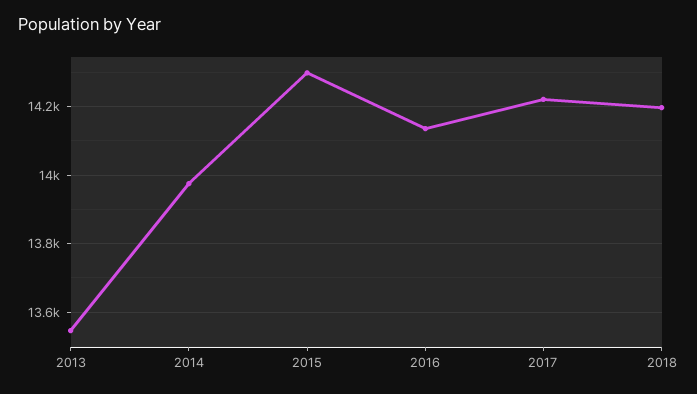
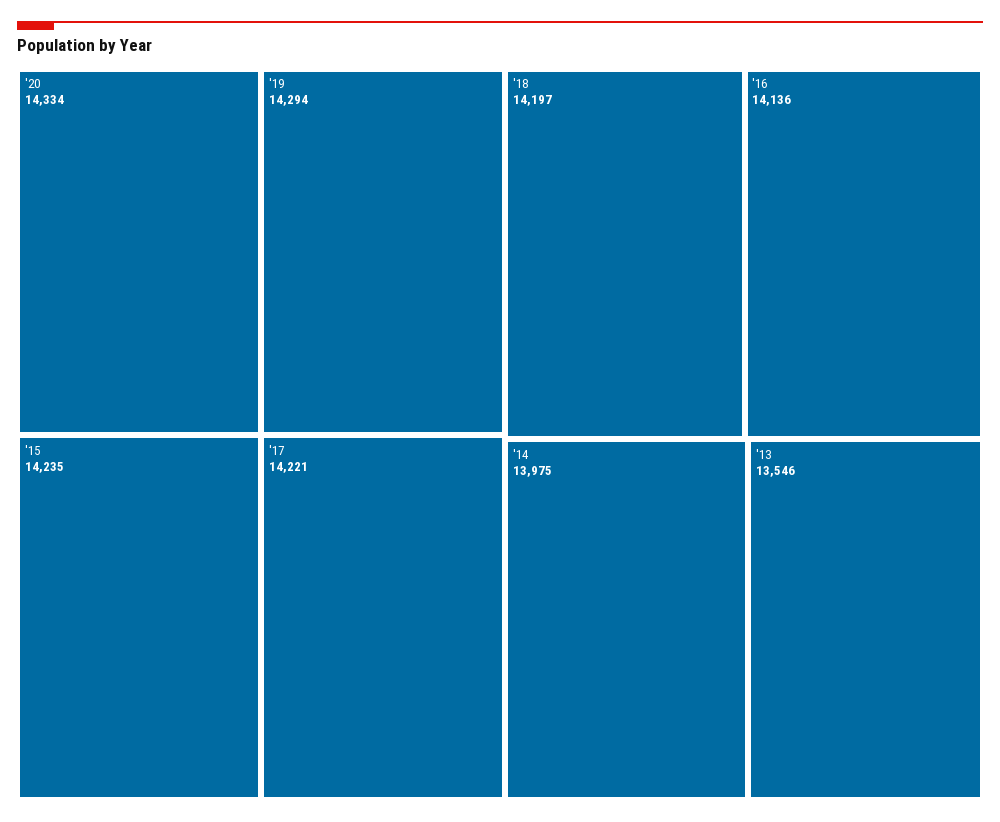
2015: 14300 -> 14235
'20: none -> 14334
'19: none -> 14294

